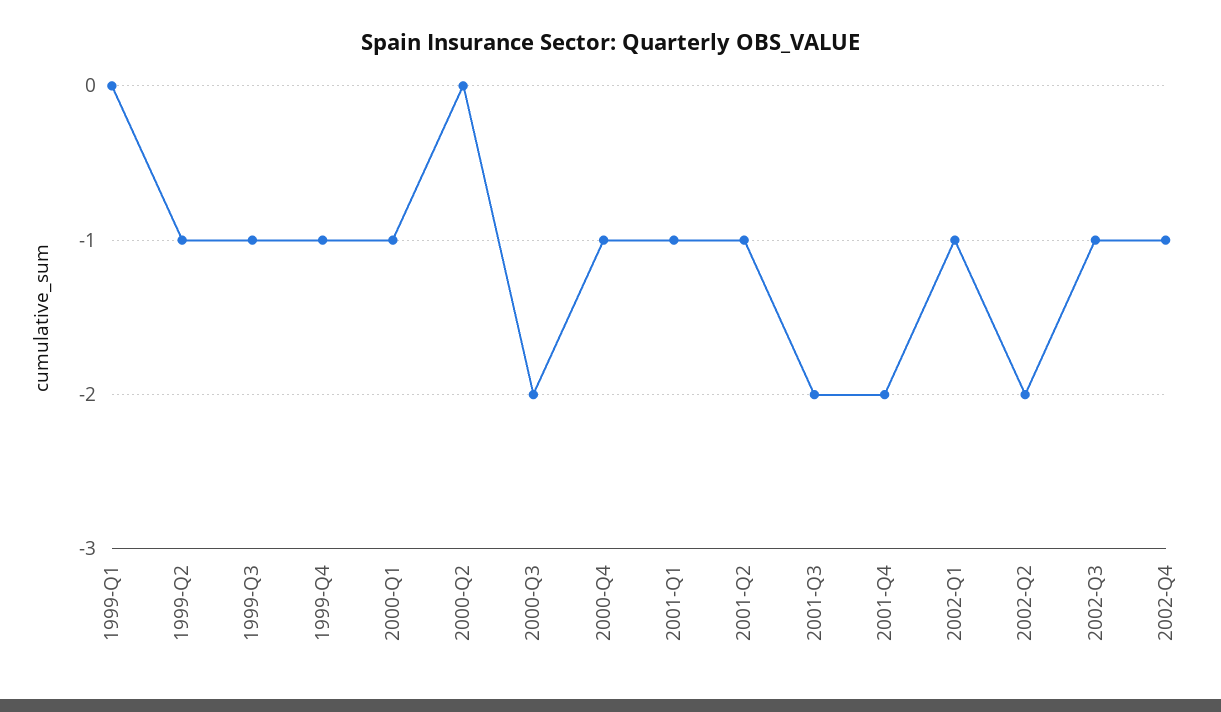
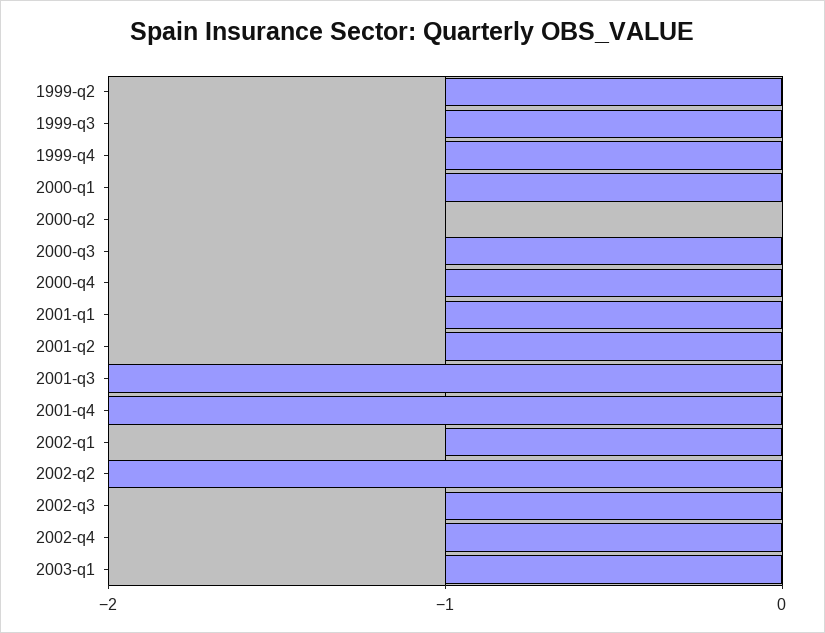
1999-Q1: 0 -> none
2000-Q3: -2 -> -1
2003-q1: none -> -1

